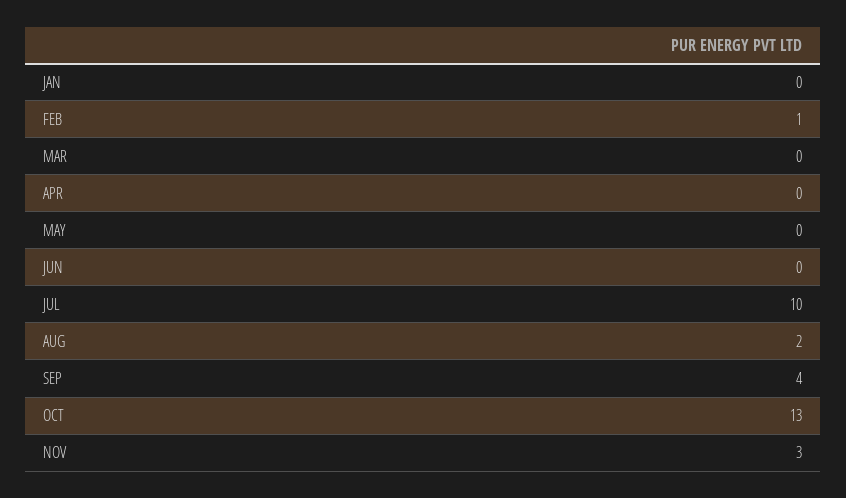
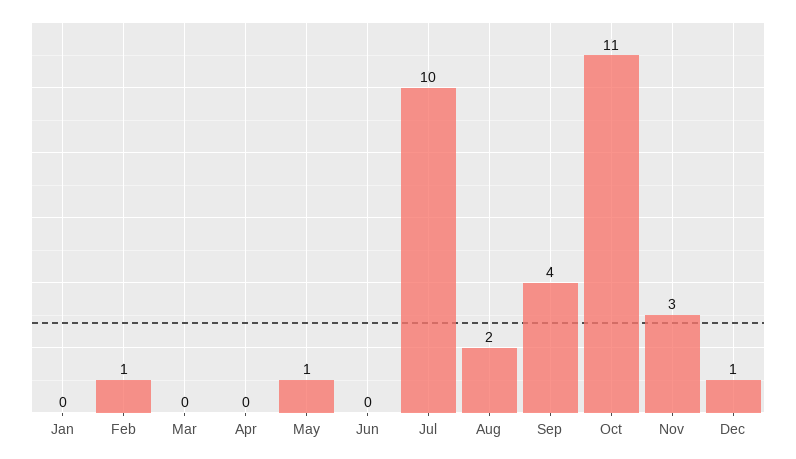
MAY: 0 -> 1
OCT: 13 -> 11
Dec: none -> 1

